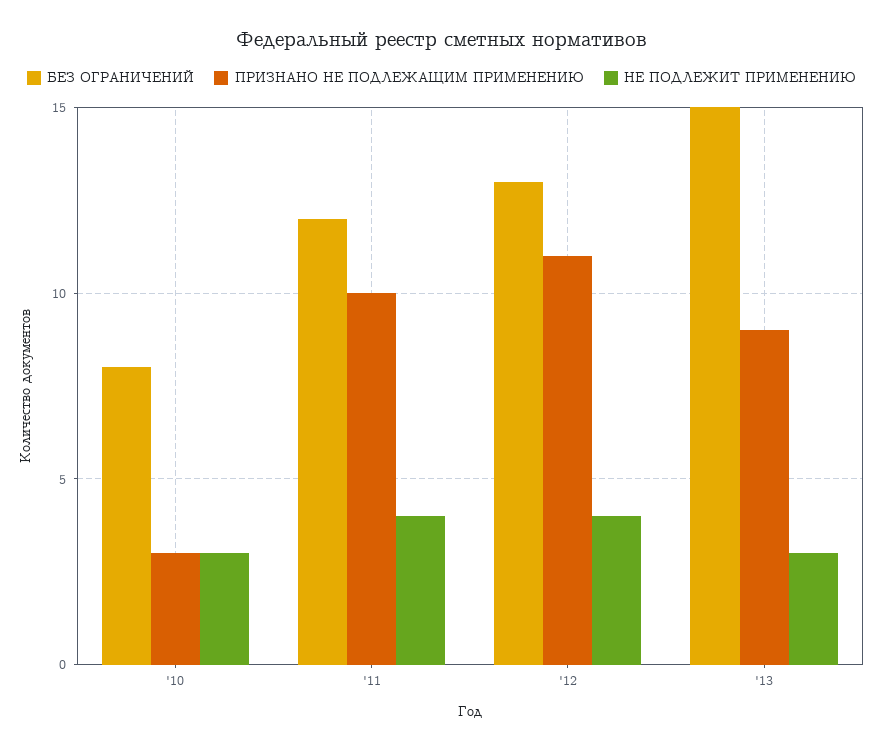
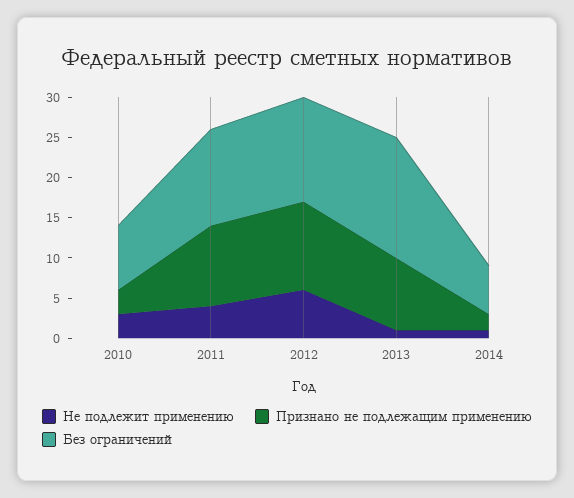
НЕ ПОДЛЕЖИТ ПРИМЕНЕНИЮ, '12: 4 -> 6
НЕ ПОДЛЕЖИТ ПРИМЕНЕНИЮ, '13: 3 -> 1
НЕ ПОДЛЕЖИТ ПРИМЕНЕНИЮ, 2014: none -> 1
ПРИЗНАНО НЕ ПОДЛЕЖАЩИМ ПРИМЕНЕНИЮ, 2014: none -> 2
БЕЗ ОГРАНИЧЕНИЙ, 2014: none -> 6

